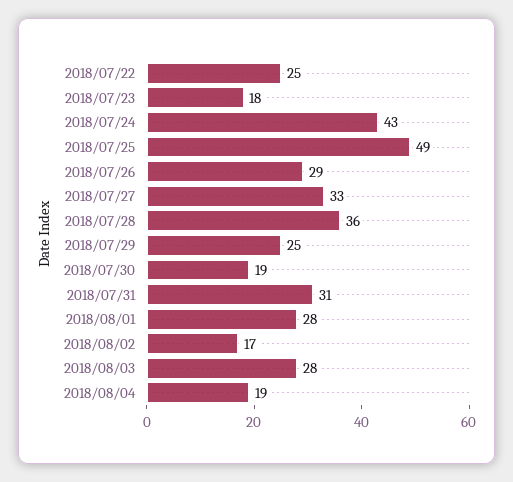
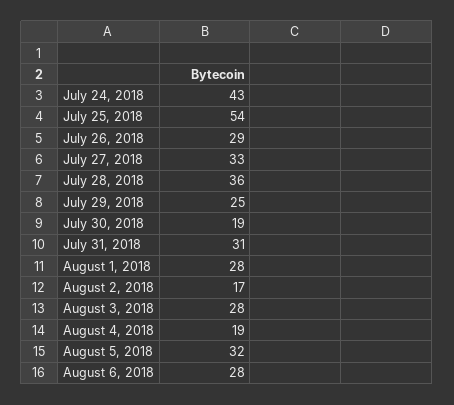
2018/07/22: 25 -> none
2018/07/23: 18 -> none
2018/07/25: 49 -> 54
August 5, 2018: none -> 32
August 6, 2018: none -> 28

